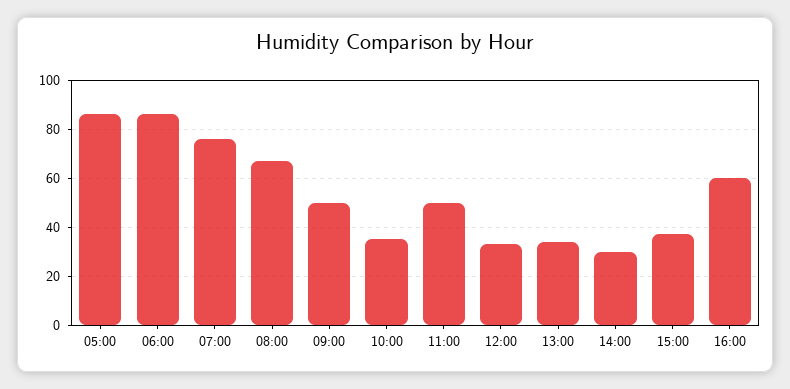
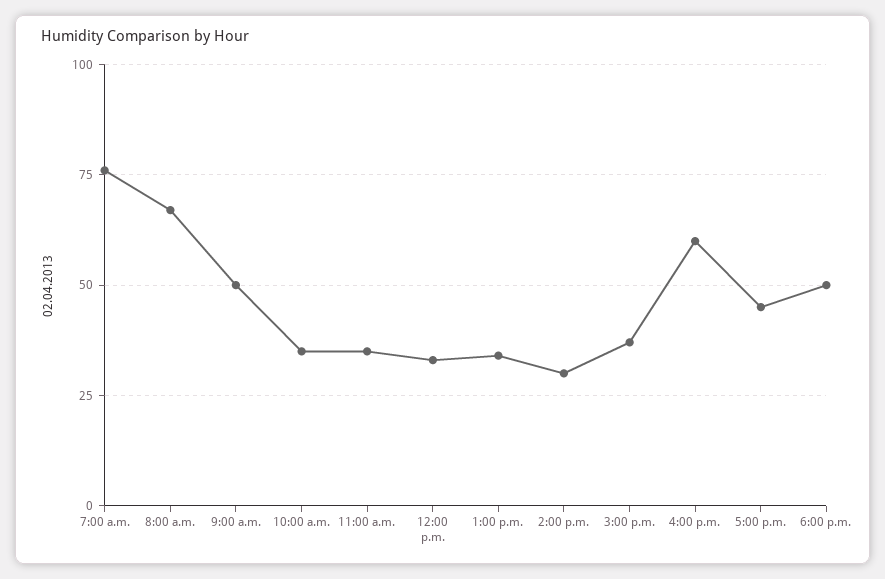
05:00: 85 -> none
06:00: 85 -> none
11:00: 50 -> 35
5:00 p.m.: none -> 45
6:00 p.m.: none -> 50

